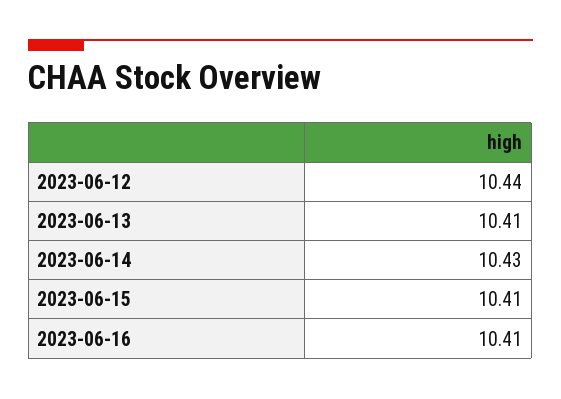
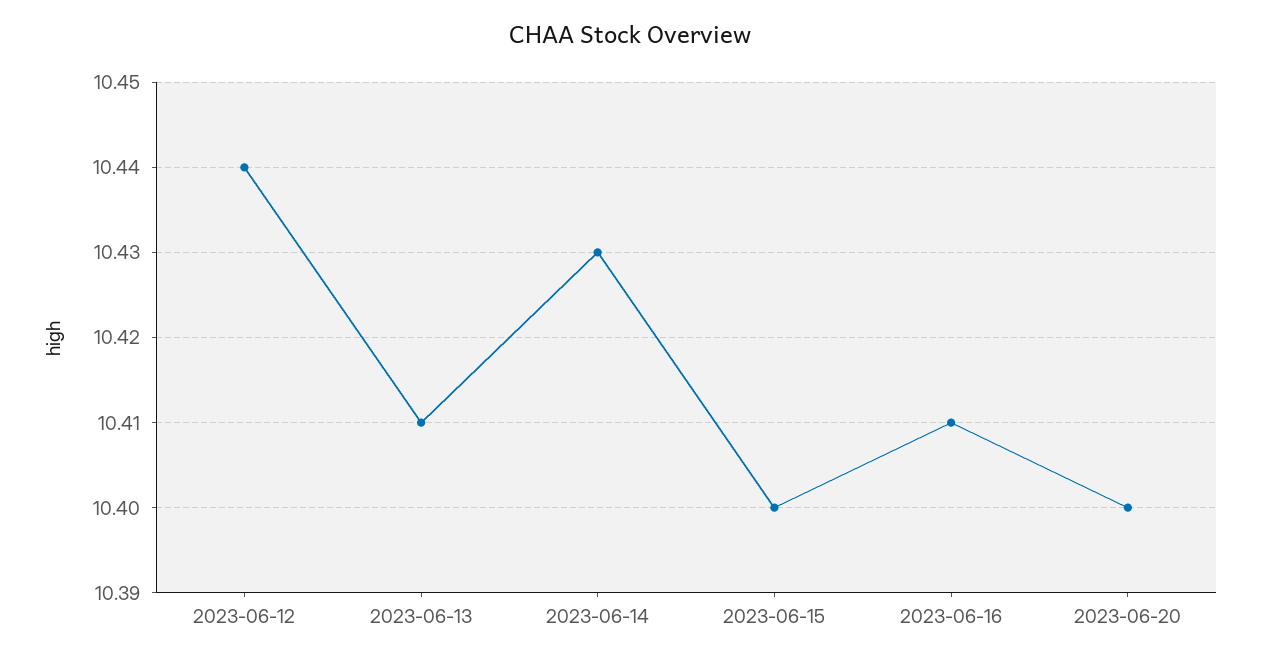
2023-06-15: 10.41 -> 10.4
2023-06-20: none -> 10.4

